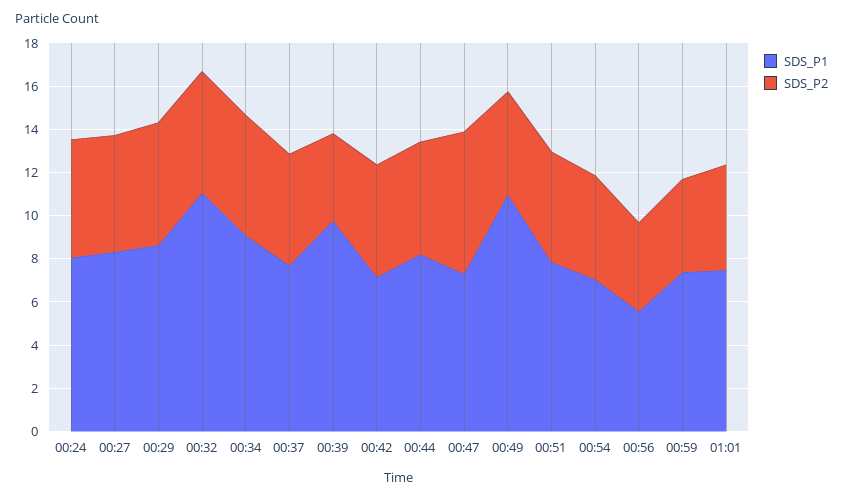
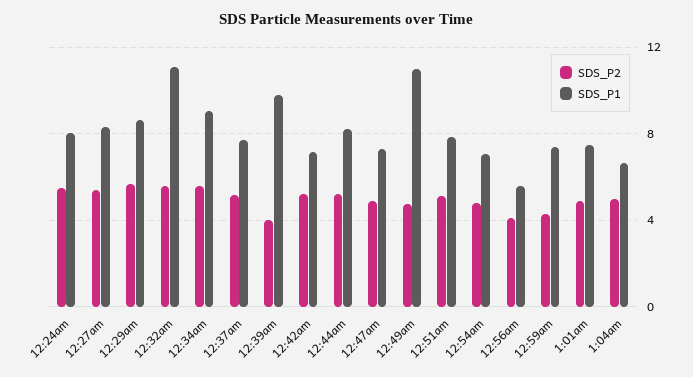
SDS_P2, 00:47: 6.5 -> 5
SDS_P2, 1:04am: none -> 5
SDS_P1, 1:04am: none -> 6.5

